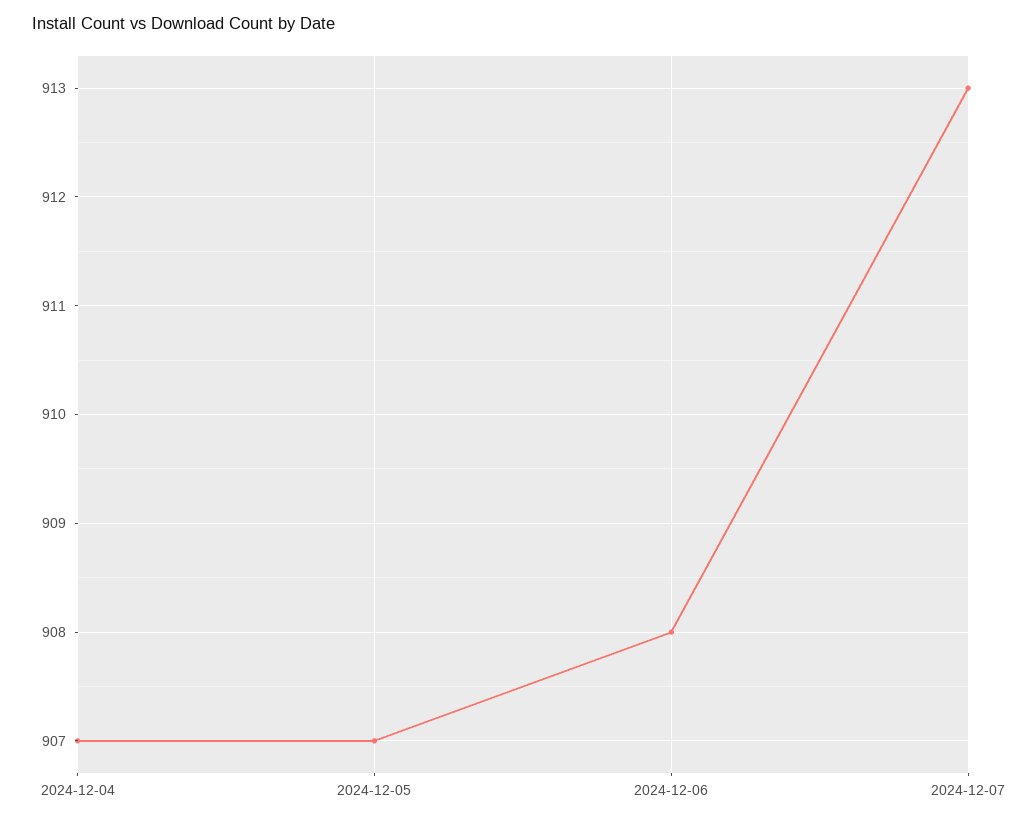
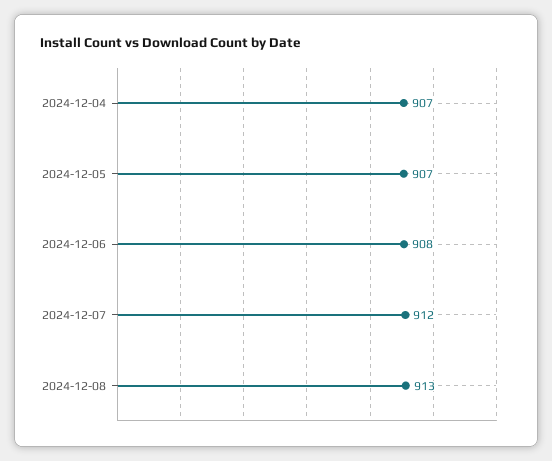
2024-12-07: 913 -> 912
2024-12-08: none -> 913

